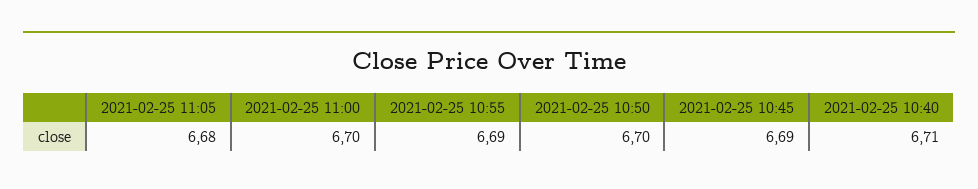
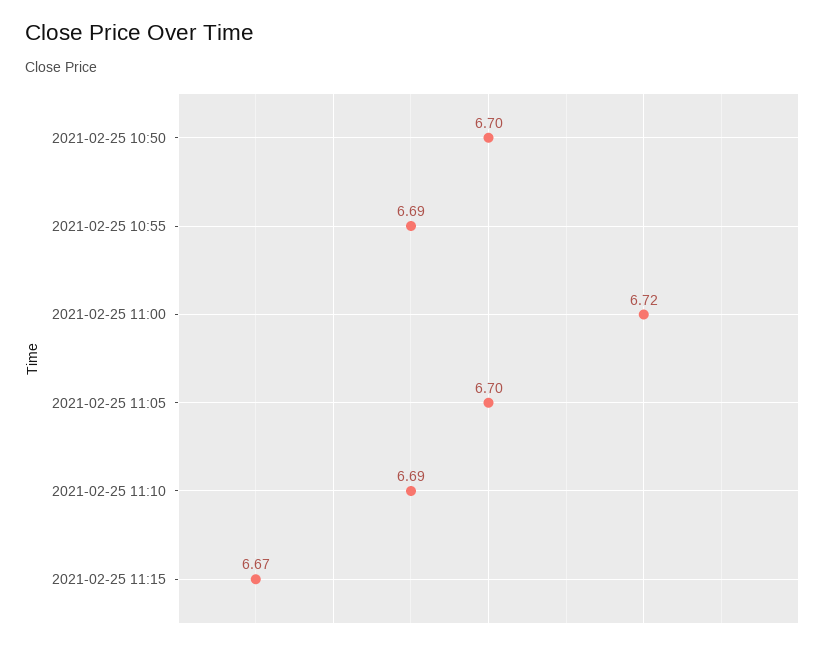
2021-02-25 11:05: 6.68 -> 6.7
2021-02-25 11:00: 6.7 -> 6.72
2021-02-25 10:45: 6.69 -> none
2021-02-25 10:40: 6.71 -> none
2021-02-25 11:10: none -> 6.69
2021-02-25 11:15: none -> 6.67

